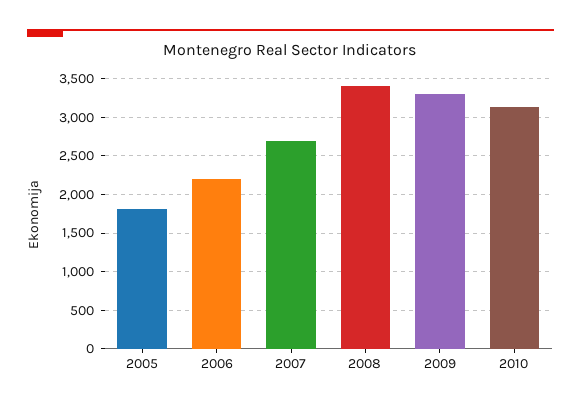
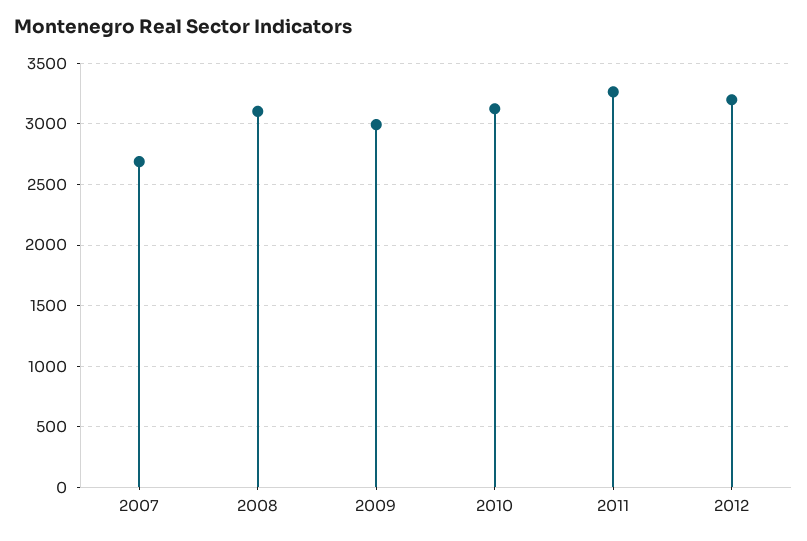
2005: 1800 -> none
2006: 2200 -> none
2008: 3400 -> 3100
2009: 3300 -> 3000
2011: none -> 3250
2012: none -> 3200

